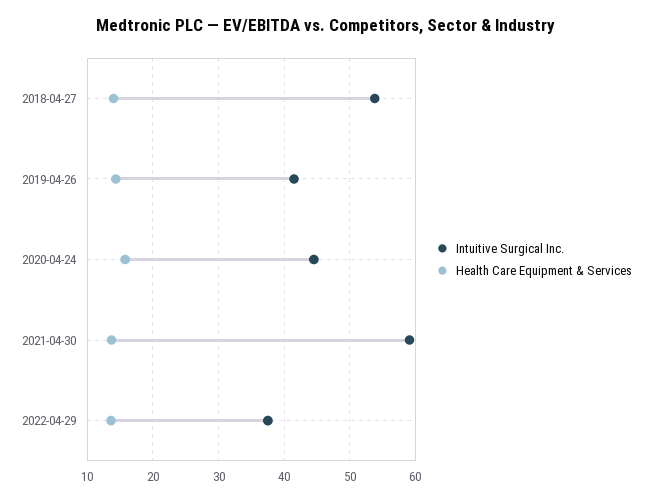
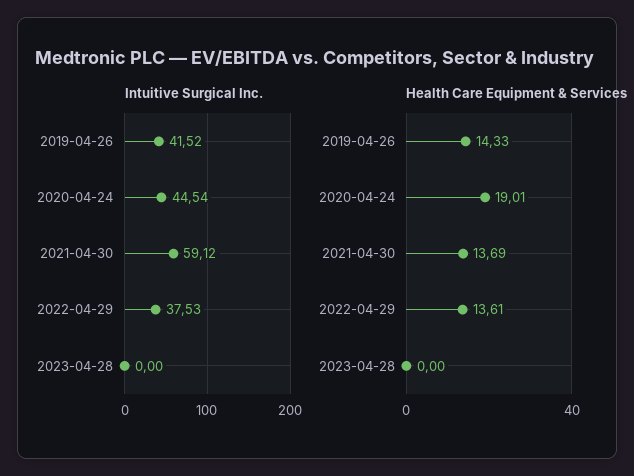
Intuitive Surgical Inc., 2018-04-27: 54 -> none
Health Care Equipment & Services, 2018-04-27: 14 -> none
Health Care Equipment & Services, 2020-04-24: 16 -> 19.01
Intuitive Surgical Inc., 2023-04-28: none -> 0
Health Care Equipment & Services, 2023-04-28: none -> 0

